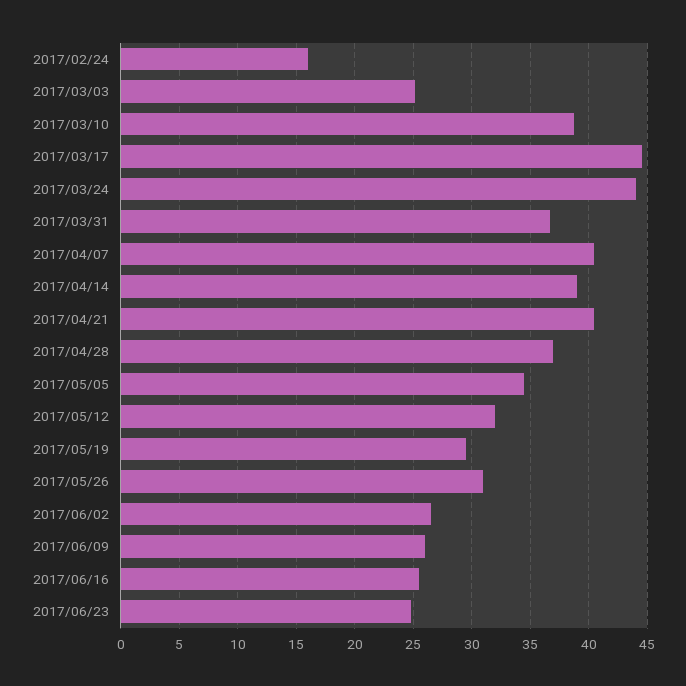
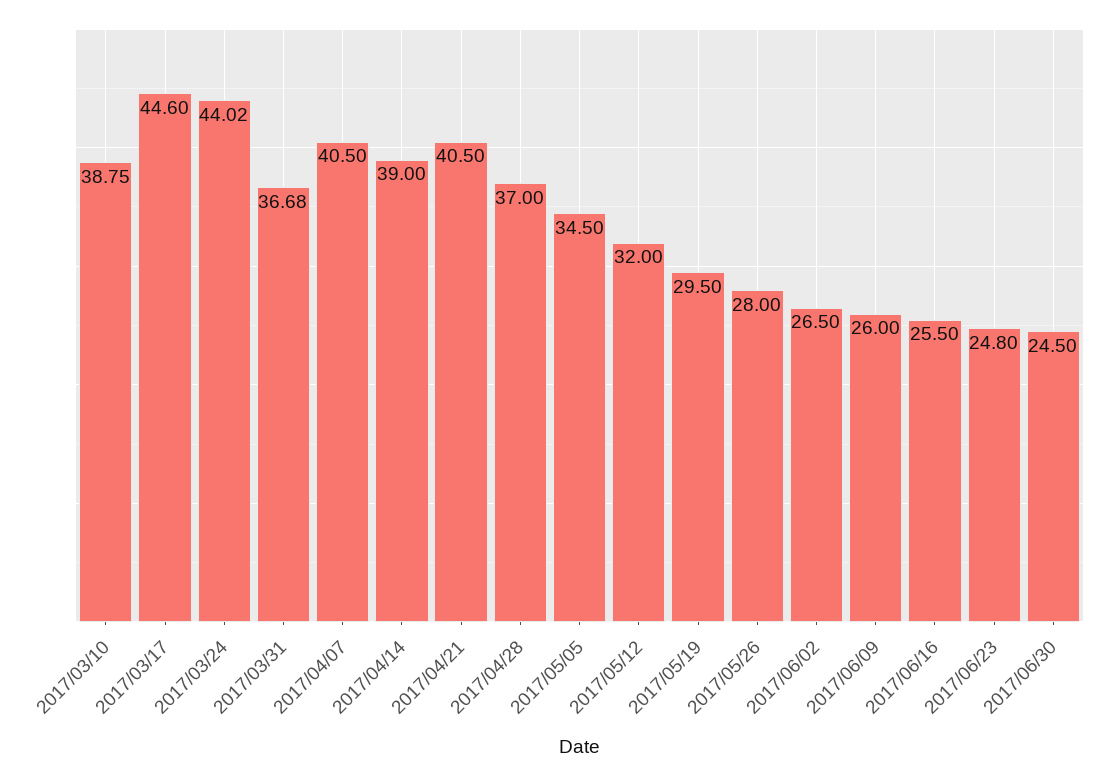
2017/02/24: 16 -> none
2017/03/03: 25 -> none
2017/05/26: 31 -> 28
2017/06/30: none -> 24.5

